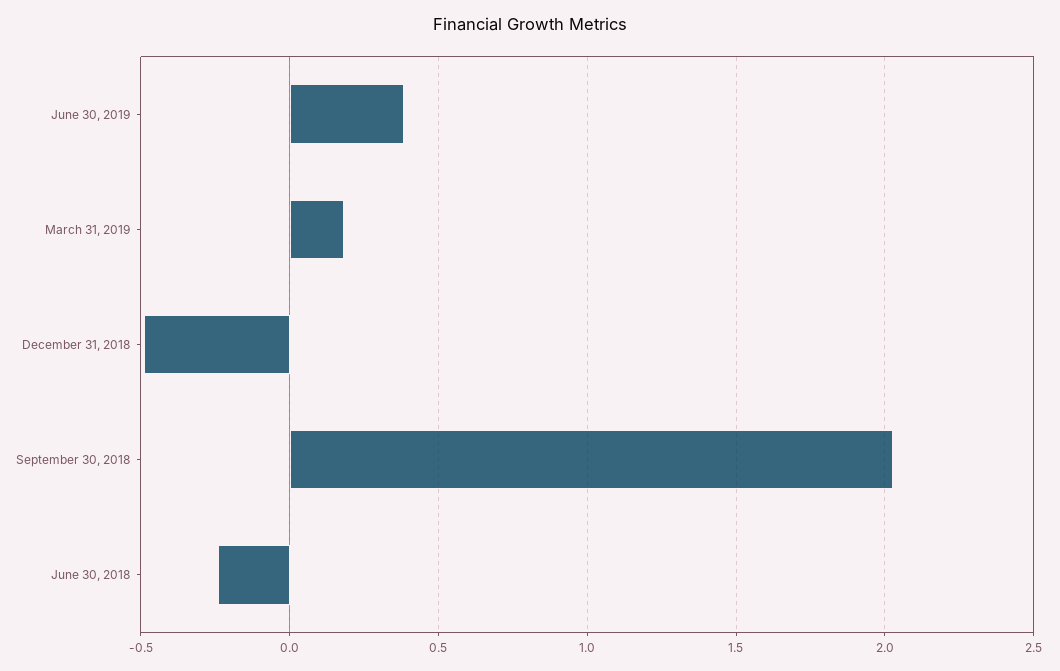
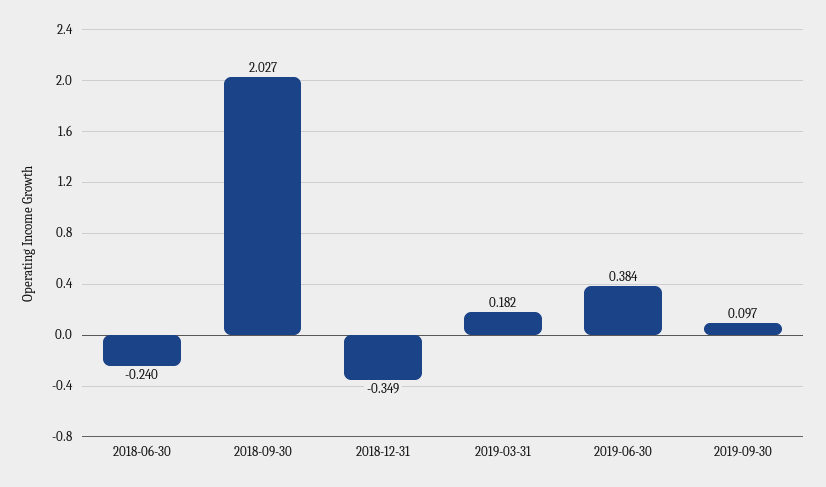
December 31, 2018: -0.5 -> -0.349
2019-09-30: none -> 0.097

